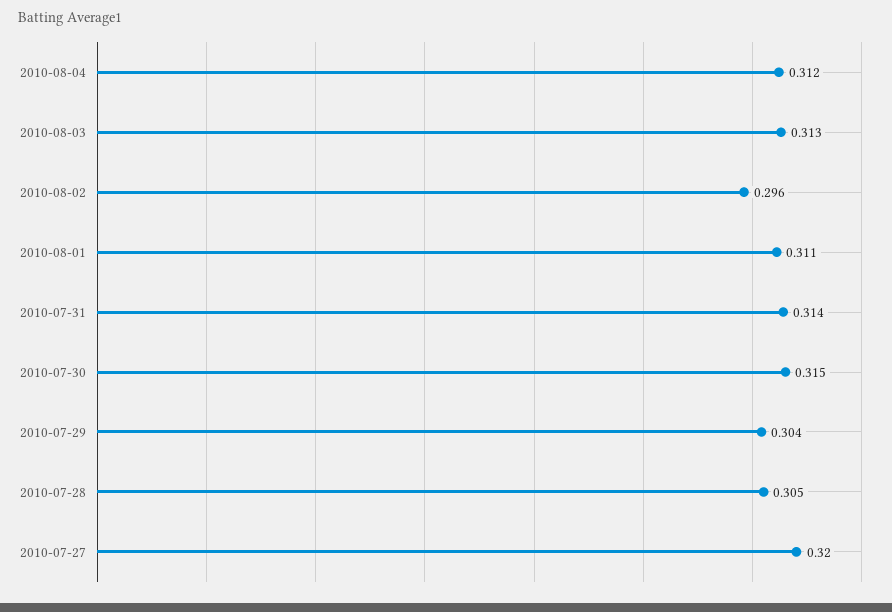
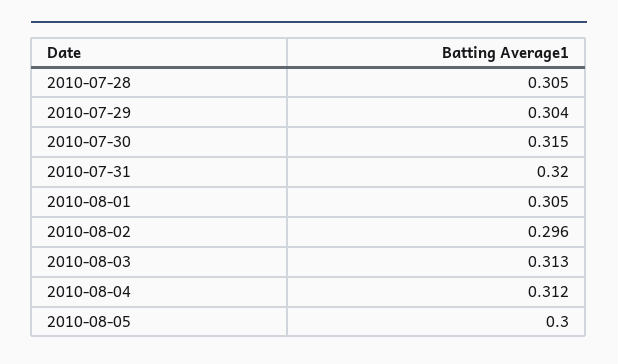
2010-08-01: 0.311 -> 0.305
2010-07-31: 0.314 -> 0.32
2010-07-27: 0.32 -> none
2010-08-05: none -> 0.3

